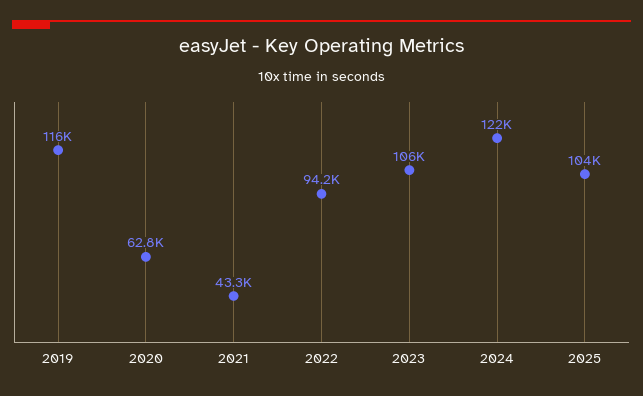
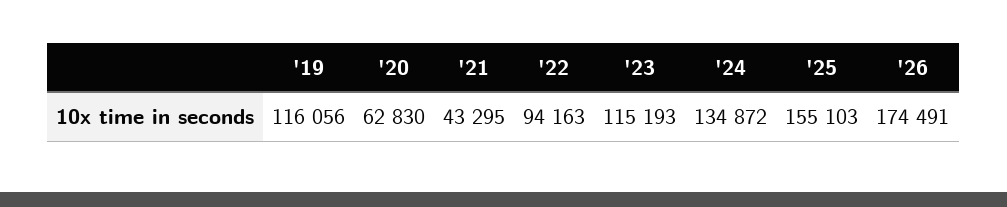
2023: 106000 -> 115193
2024: 122000 -> 134872
2025: 104000 -> 155103
'26: none -> 174491

